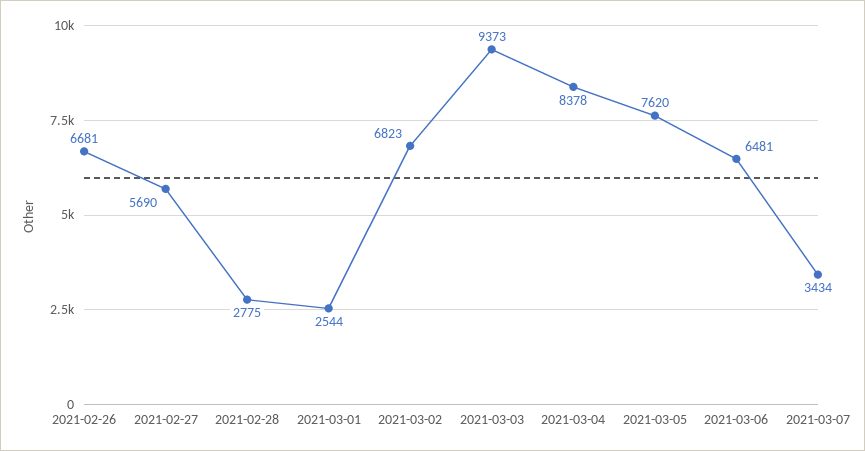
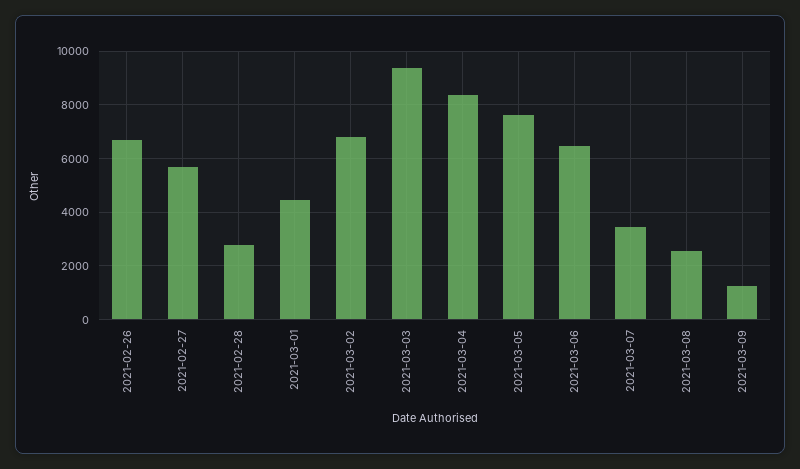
2021-03-01: 2544 -> 4500
2021-03-08: none -> 2500
2021-03-09: none -> 1250

